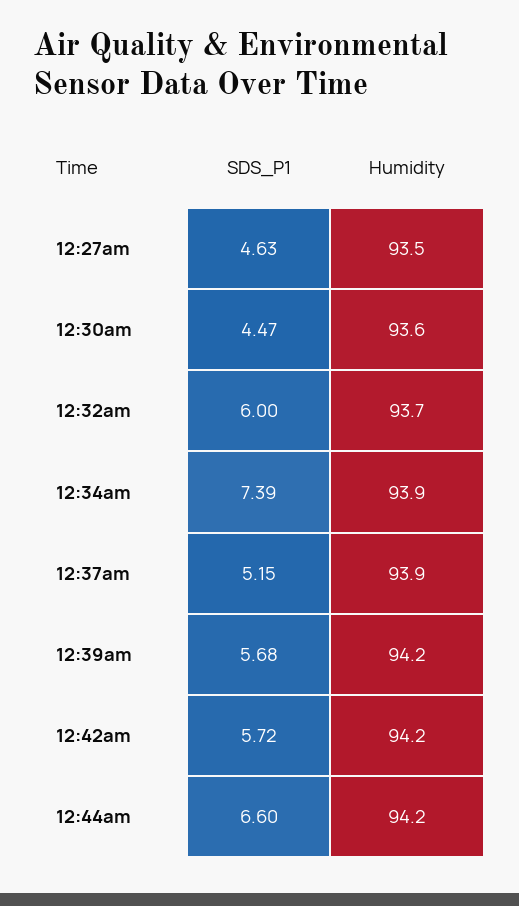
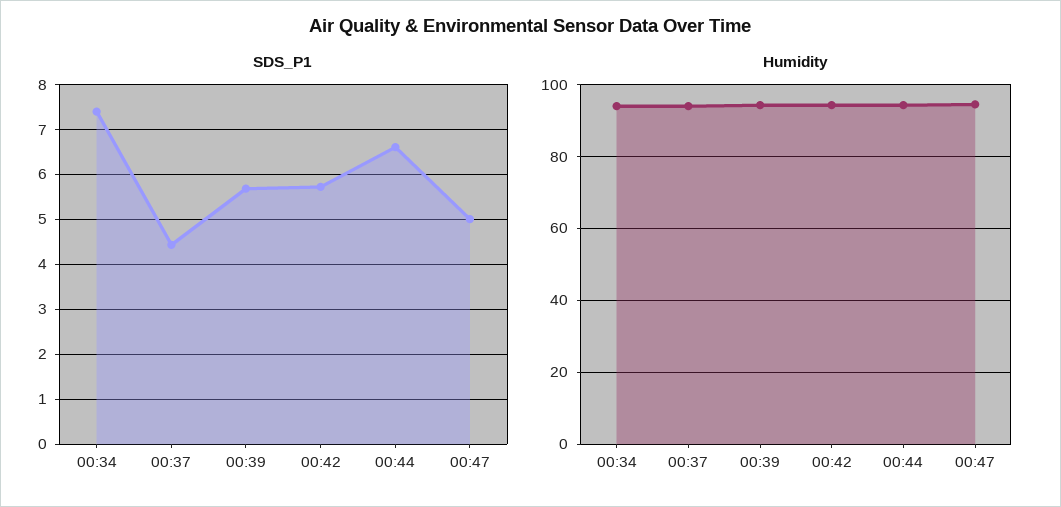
SDS_P1, 12:27am: 4.63 -> none
Humidity, 12:27am: 93.5 -> none
SDS_P1, 12:30am: 4.47 -> none
Humidity, 12:30am: 93.6 -> none
SDS_P1, 12:32am: 6 -> none
Humidity, 12:32am: 93.7 -> none
SDS_P1, 12:37am: 5.15 -> 4.4
SDS_P1, 00:47: none -> 5
Humidity, 00:47: none -> 94

